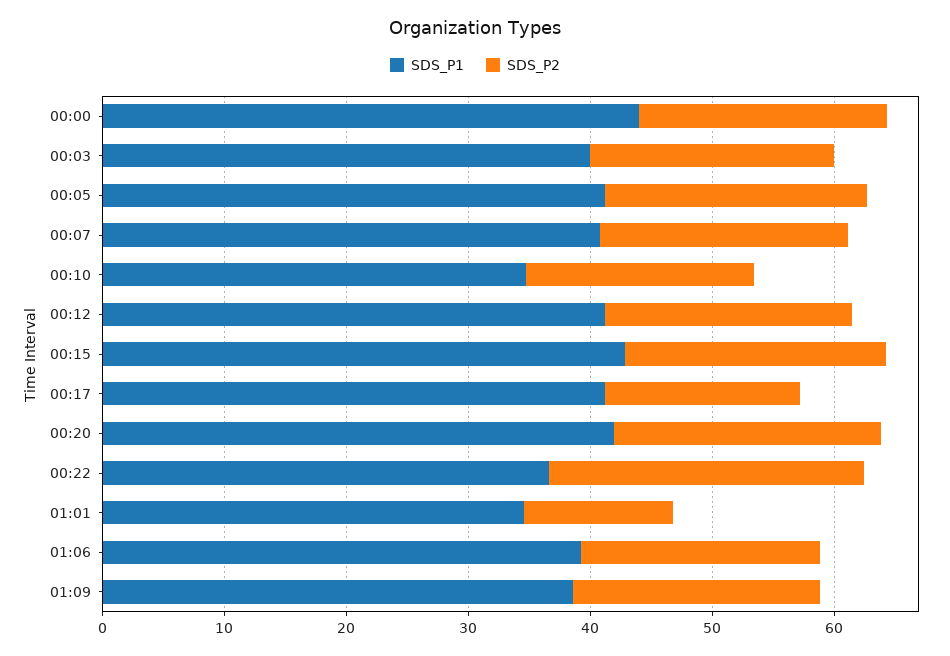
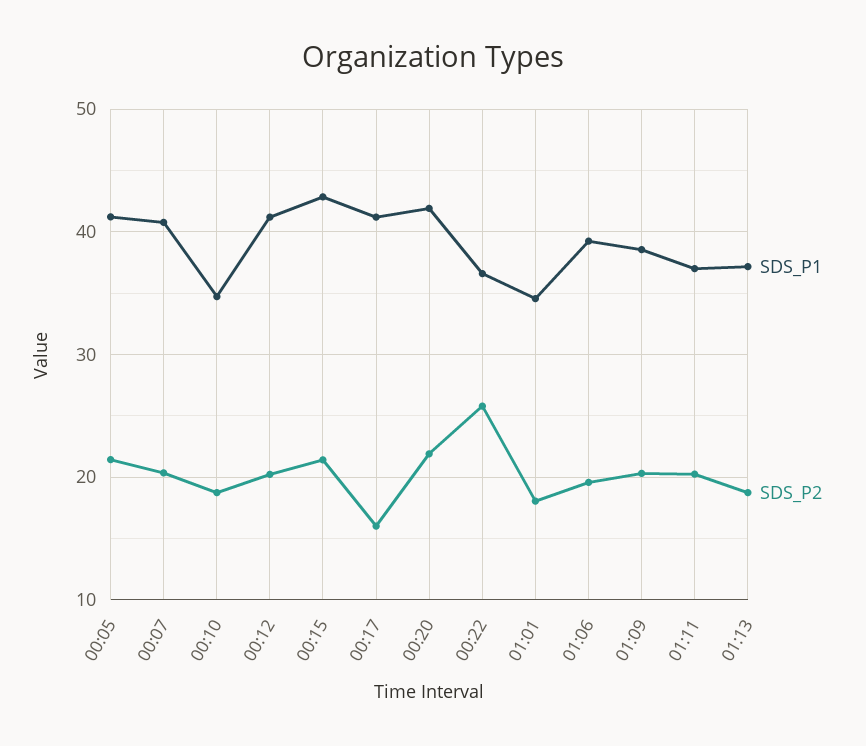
SDS_P1, 00:00: 44 -> none
SDS_P2, 00:00: 20 -> none
SDS_P1, 00:03: 40 -> none
SDS_P2, 00:03: 20 -> none
SDS_P2, 01:01: 12 -> 18
SDS_P1, 01:11: none -> 37
SDS_P2, 01:11: none -> 20
SDS_P1, 01:13: none -> 37
SDS_P2, 01:13: none -> 19

